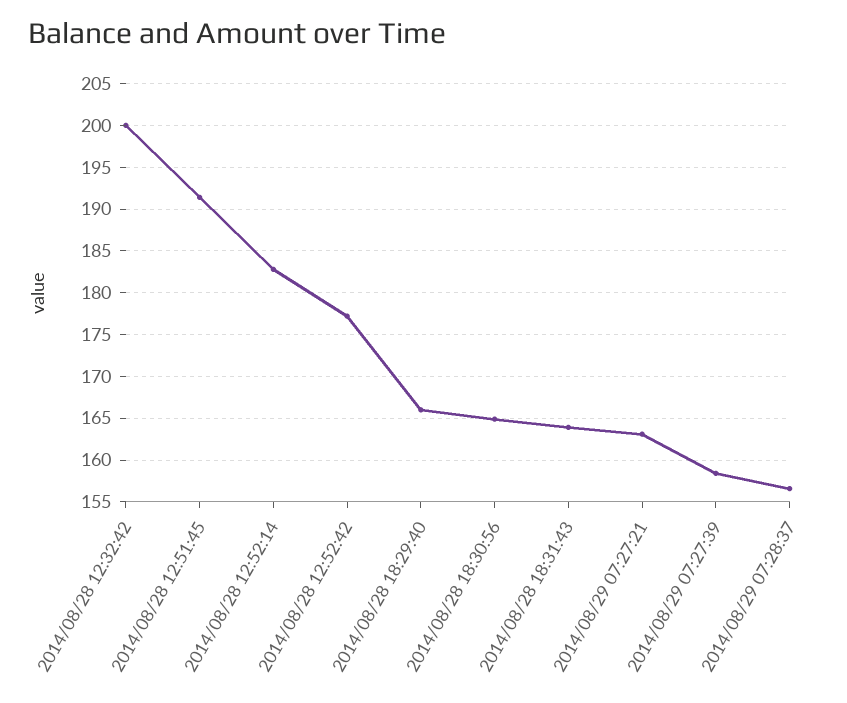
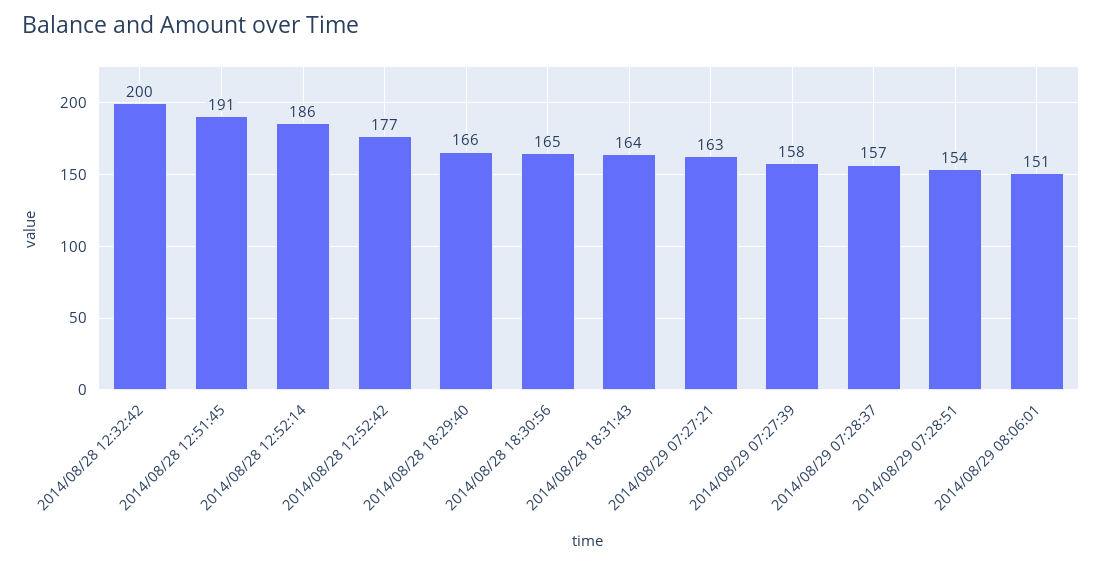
2014/08/28 12:52:14: 183 -> 186
2014/08/29 07:28:51: none -> 154
2014/08/29 08:06:01: none -> 151

